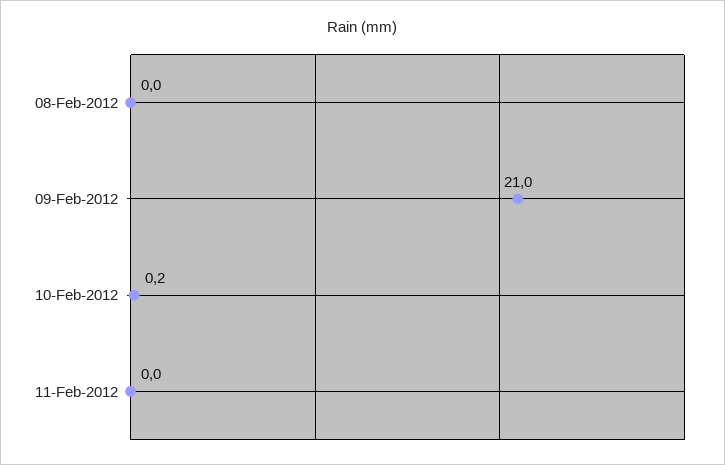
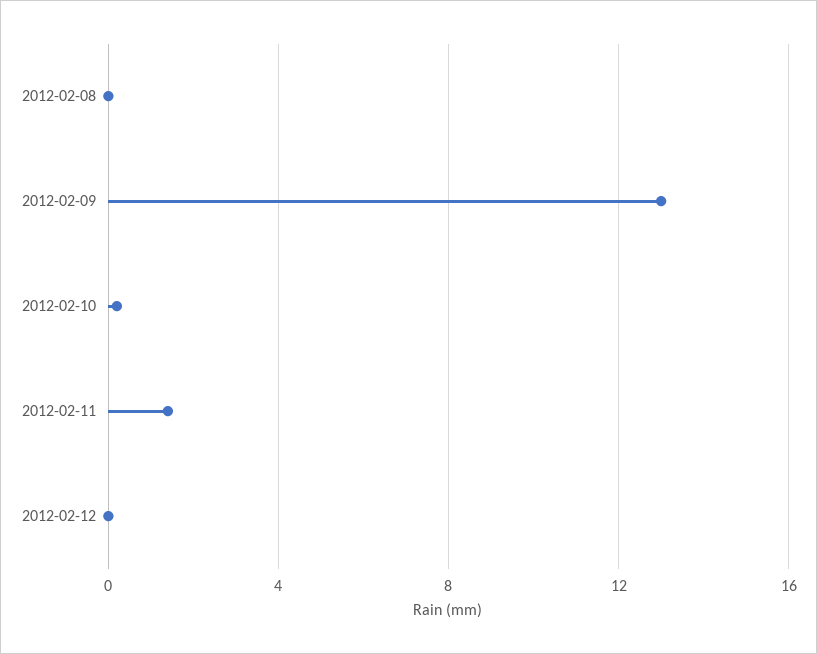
09-Feb-2012: 21 -> 13
11-Feb-2012: 0 -> 1.5
2012-02-12: none -> 0

